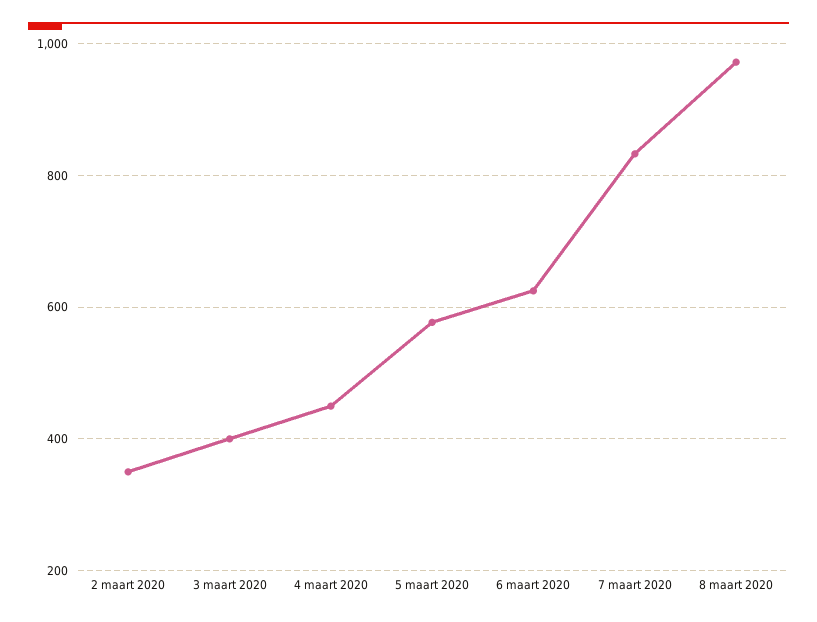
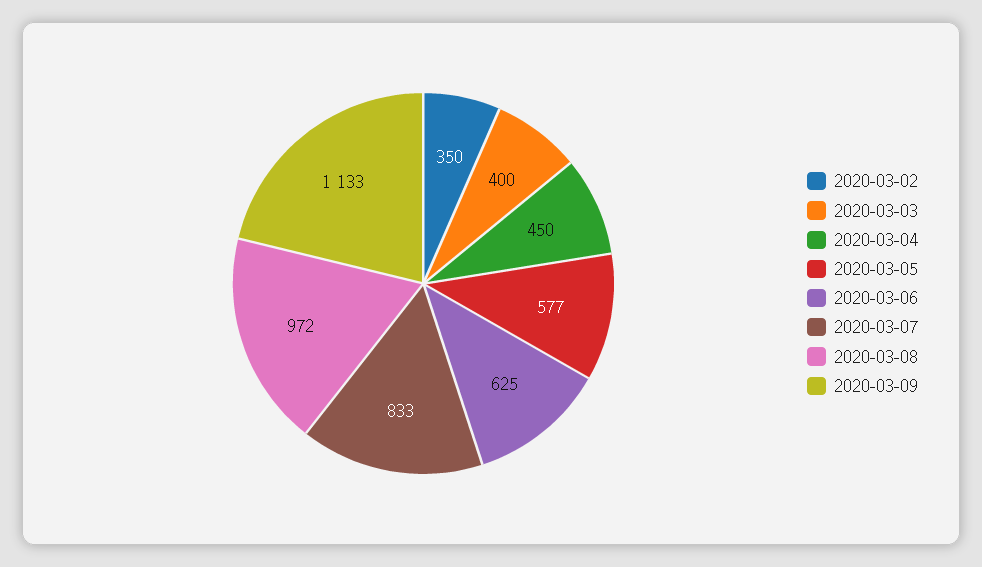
2020-03-09: none -> 1133

